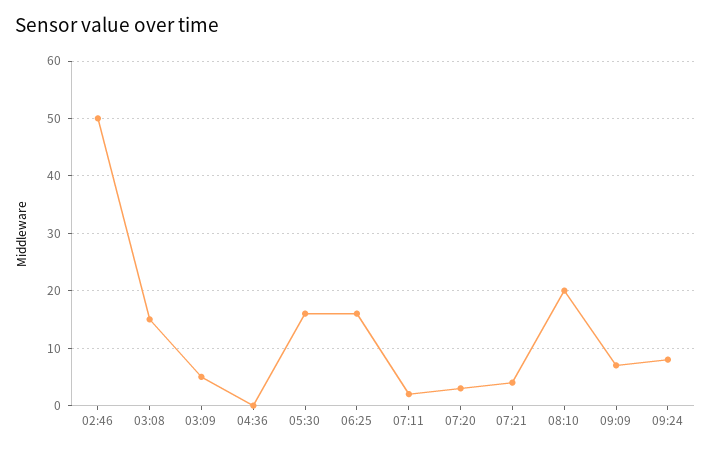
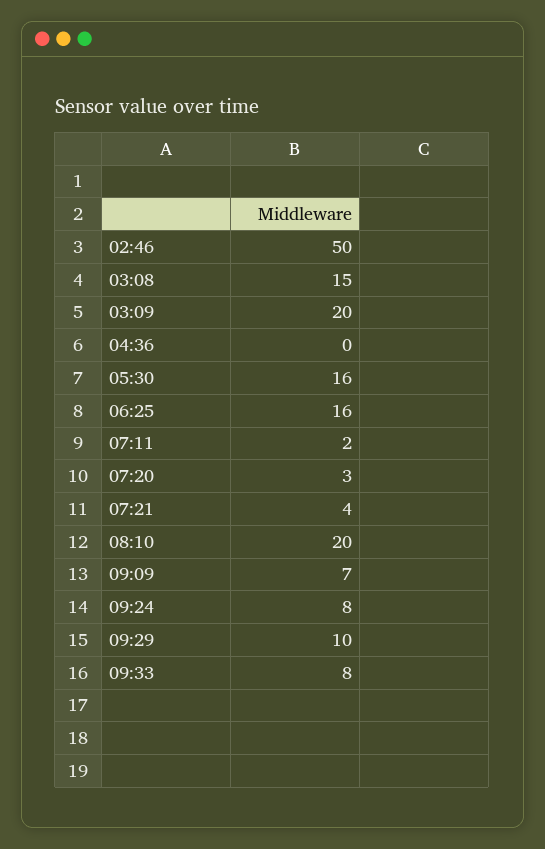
03:09: 5 -> 20
09:29: none -> 10
09:33: none -> 8

